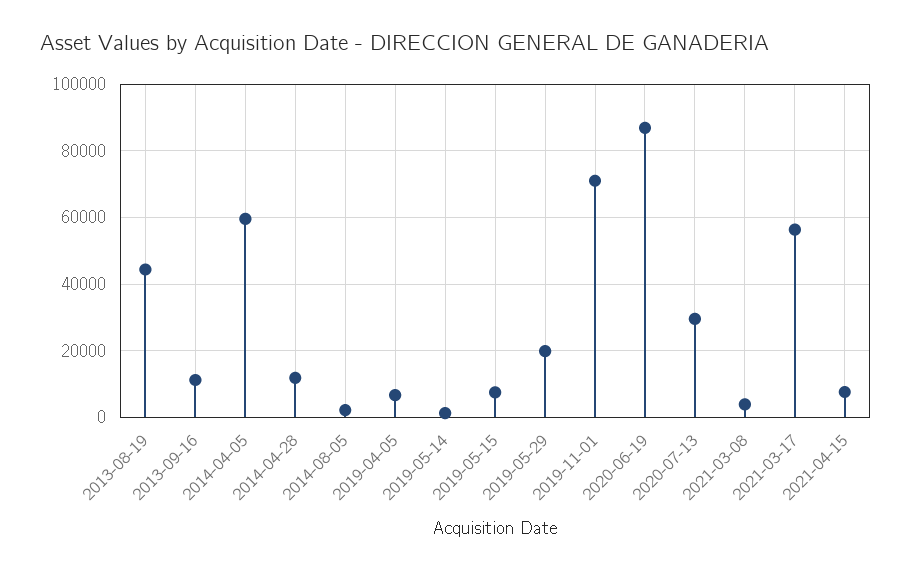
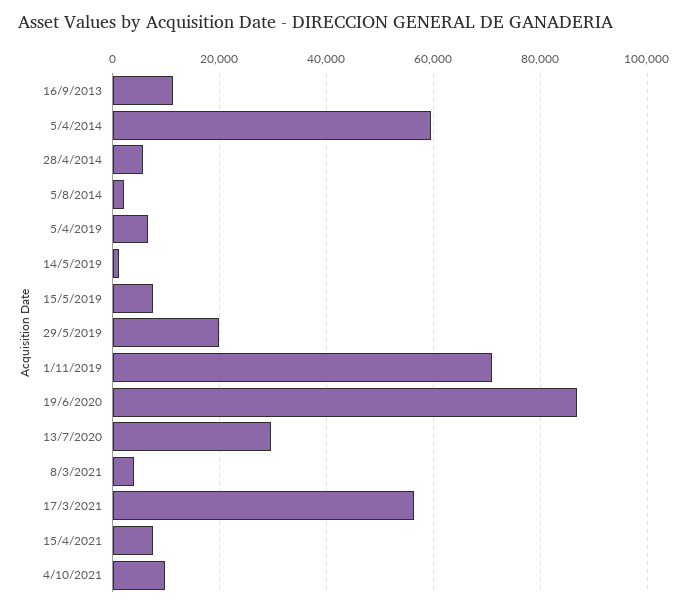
2013-08-19: 44000 -> none
2014-04-28: 12000 -> 6000
4/10/2021: none -> 10000

